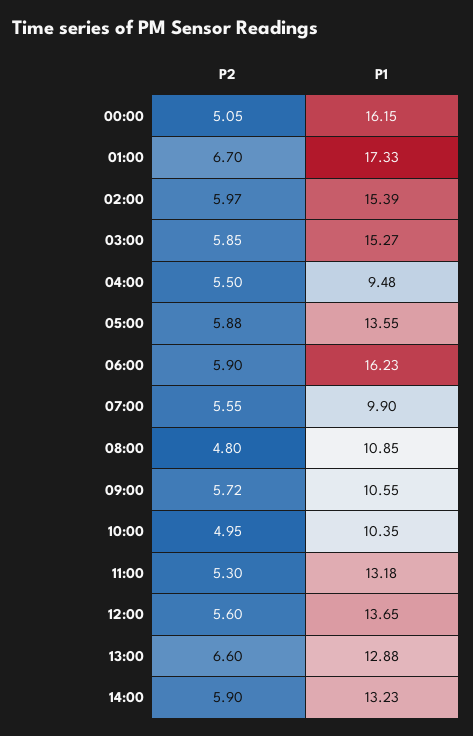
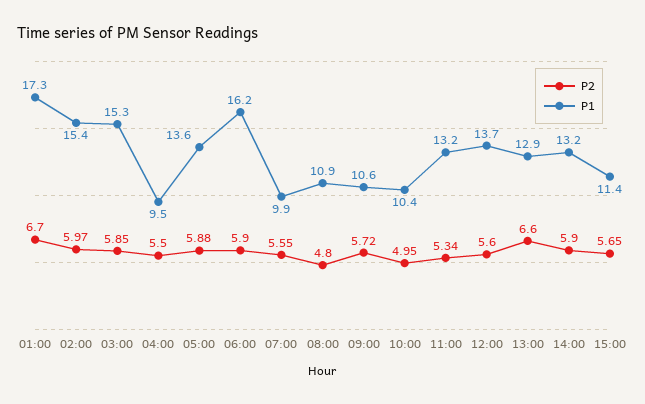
P2, 00:00: 5.05 -> none
P1, 00:00: 16.15 -> none
P2, 11:00: 5.3 -> 5.34
P2, 15:00: none -> 5.65
P1, 15:00: none -> 11.4

